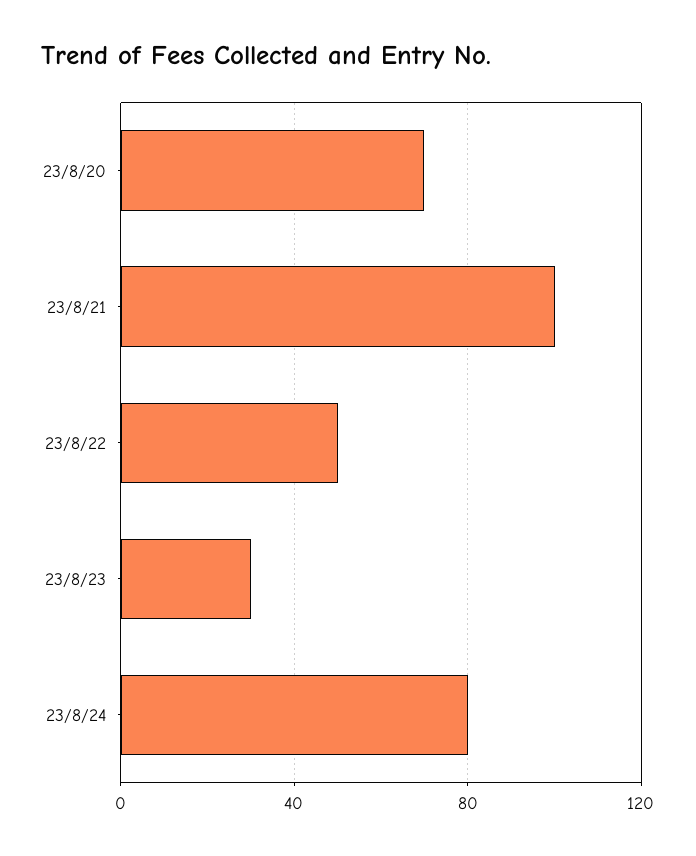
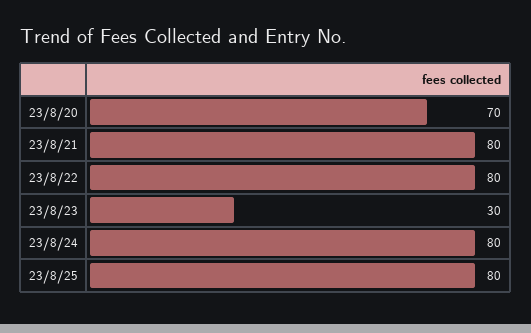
23/8/21: 100 -> 80
23/8/22: 50 -> 80
23/8/25: none -> 80

